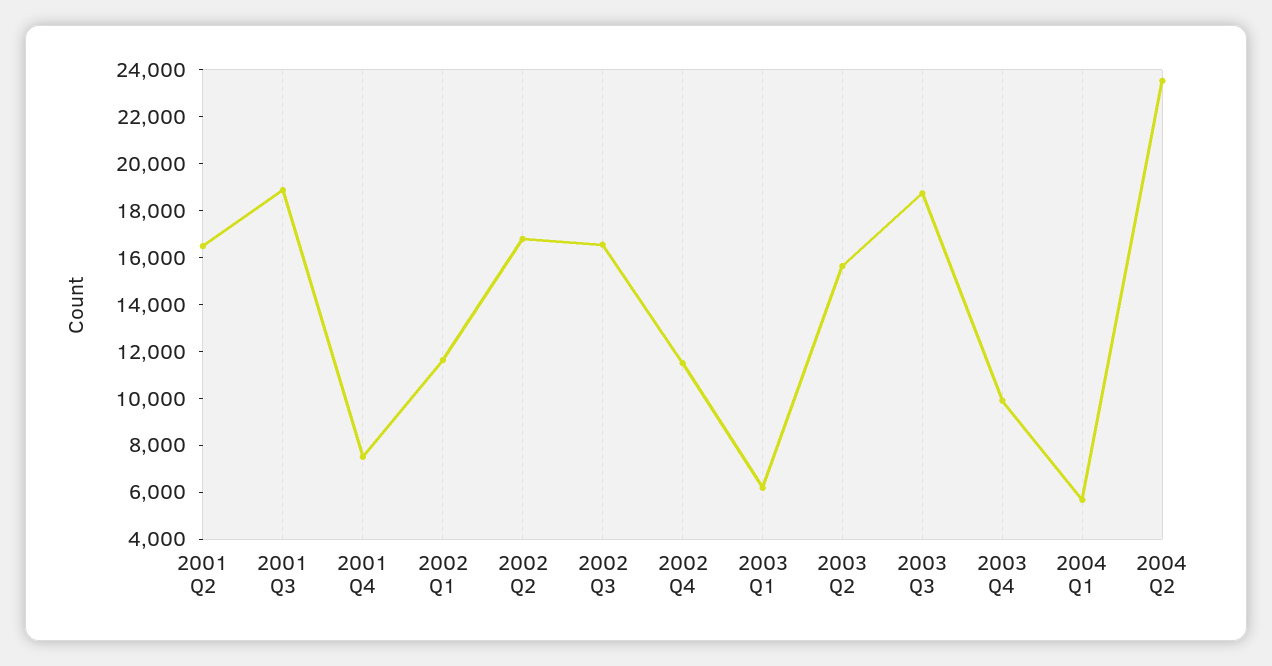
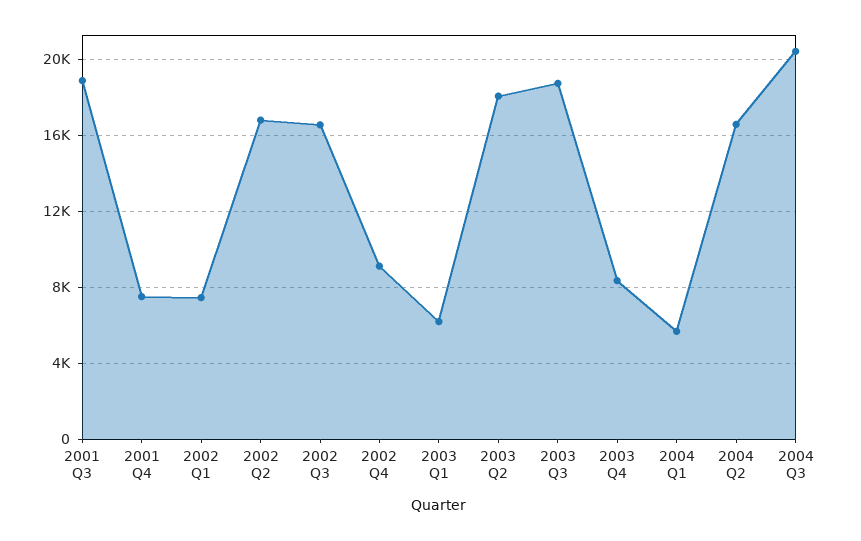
2001 Q2: 16500 -> none
2002 Q1: 11500 -> 7500
2002 Q4: 11500 -> 9000
2003 Q2: 15500 -> 18000
2003 Q4: 10000 -> 8500
2004 Q2: 23500 -> 16500
2004 Q3: none -> 20500

